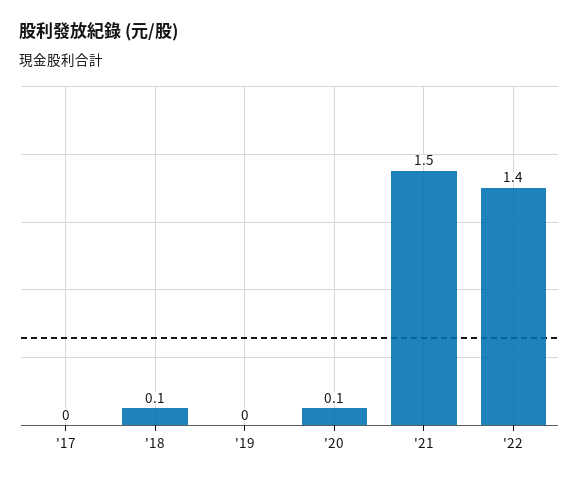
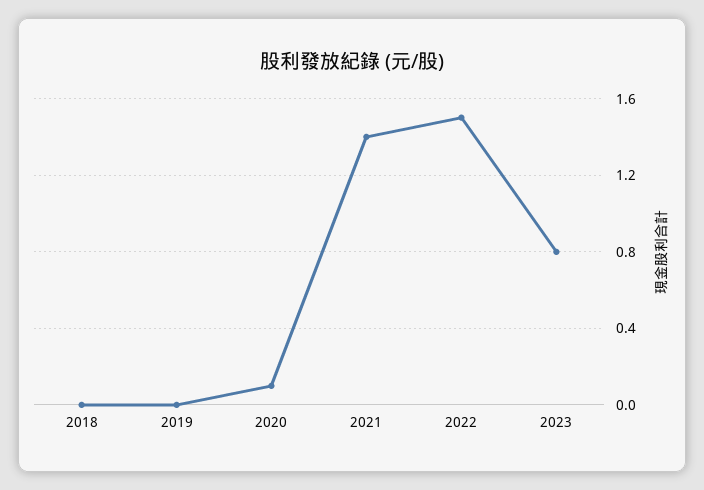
'17: 0 -> none
'18: 0.1 -> 0
'21: 1.5 -> 1.4
'22: 1.4 -> 1.5
2023: none -> 0.8

